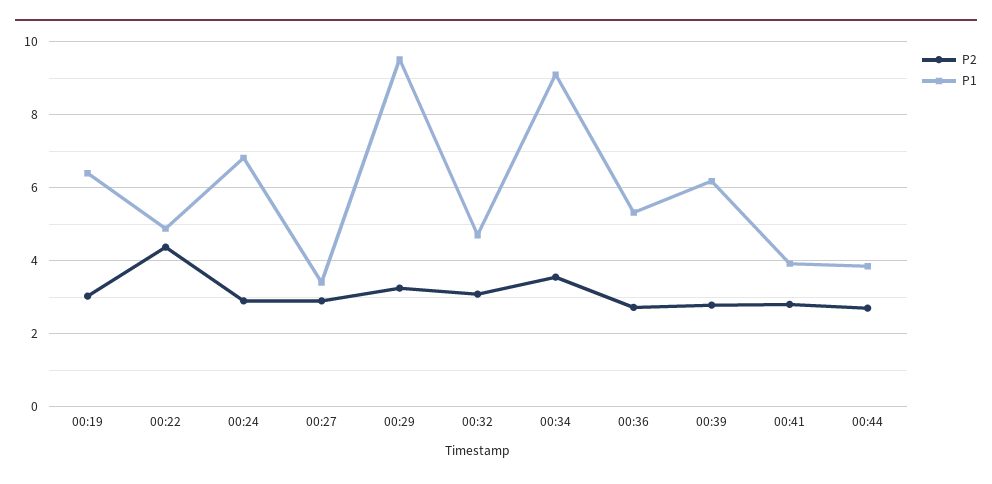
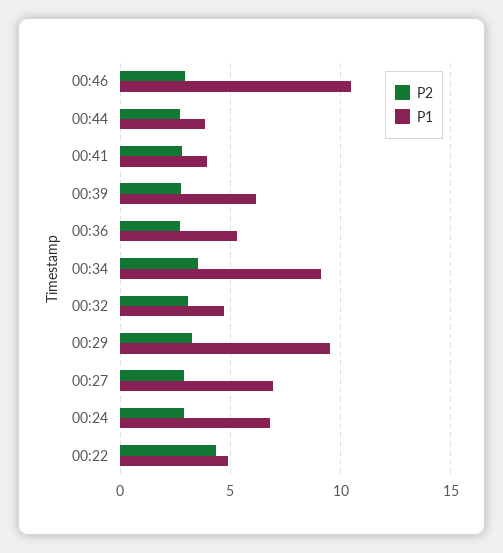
P2, 00:19: 3 -> none
P1, 00:19: 6.4 -> none
P1, 00:27: 3.4 -> 7
P2, 00:46: none -> 3
P1, 00:46: none -> 10.5

